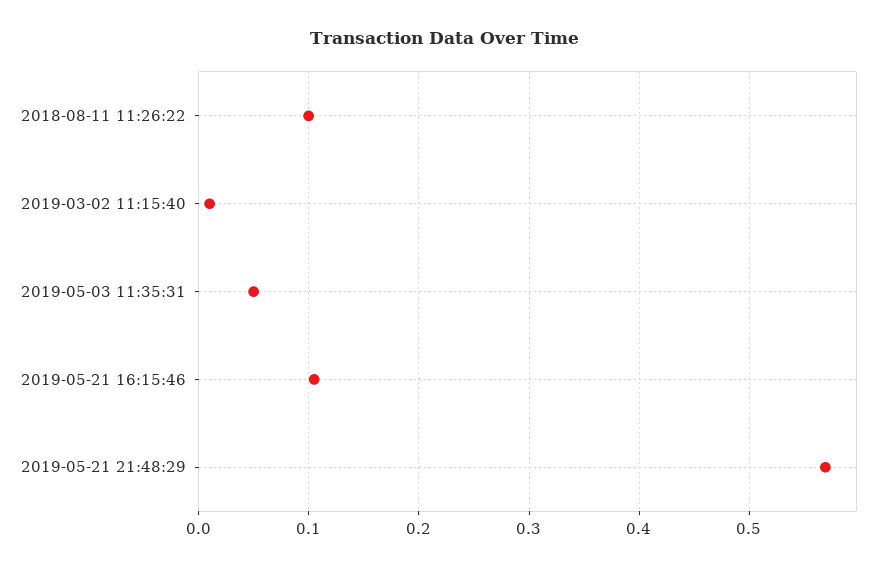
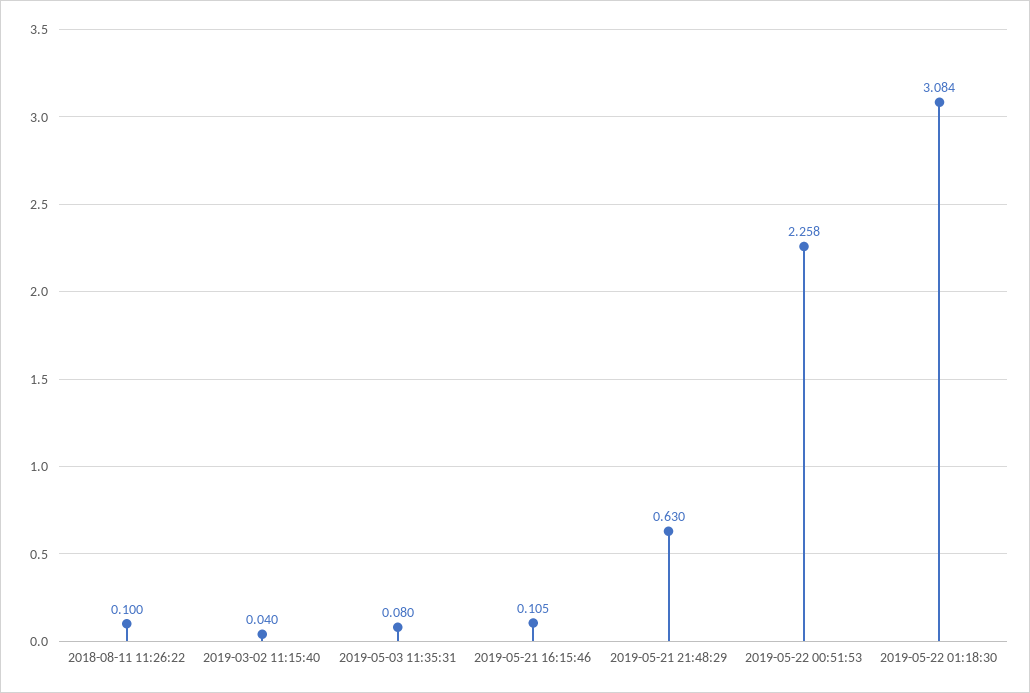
2019-03-02 11:15:40: 0.01 -> 0.04
2019-05-03 11:35:31: 0.05 -> 0.08
2019-05-21 21:48:29: 0.57 -> 0.63
2019-05-22 00:51:53: none -> 2.258
2019-05-22 01:18:30: none -> 3.084

